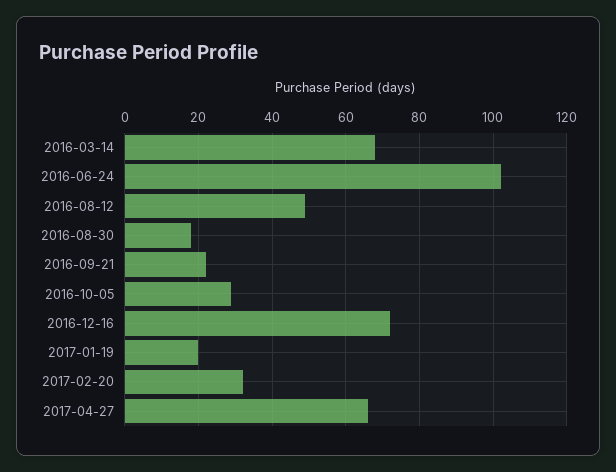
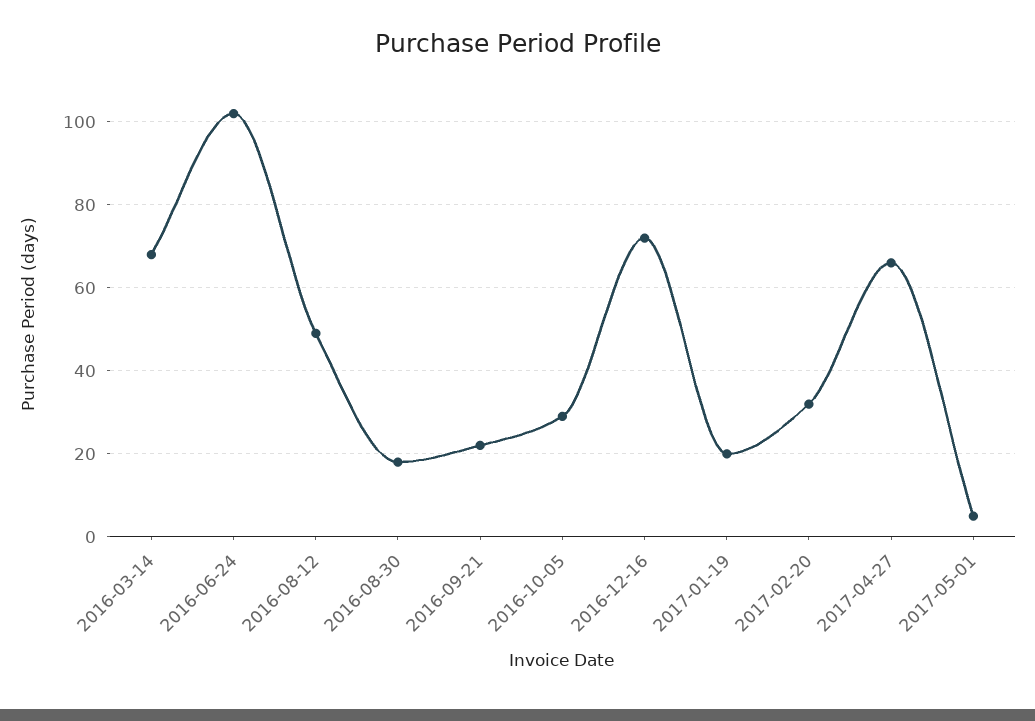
2017-05-01: none -> 5

